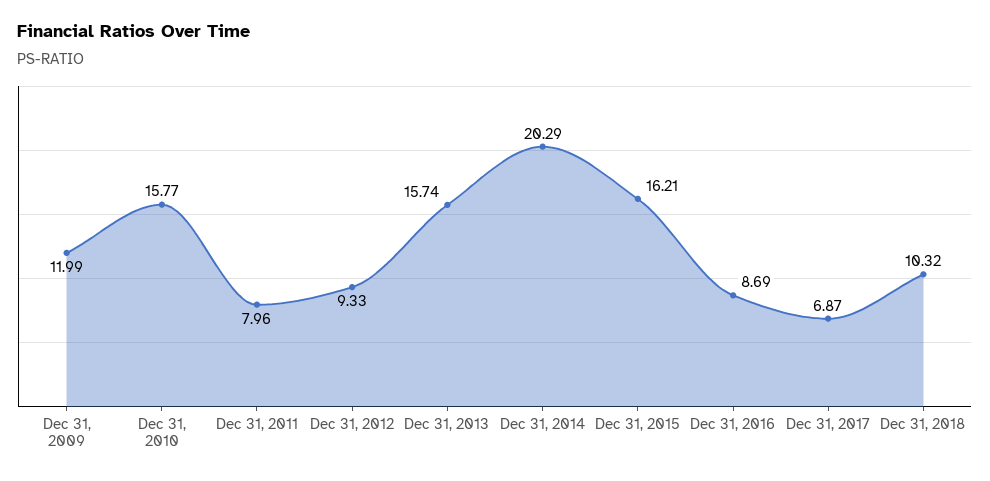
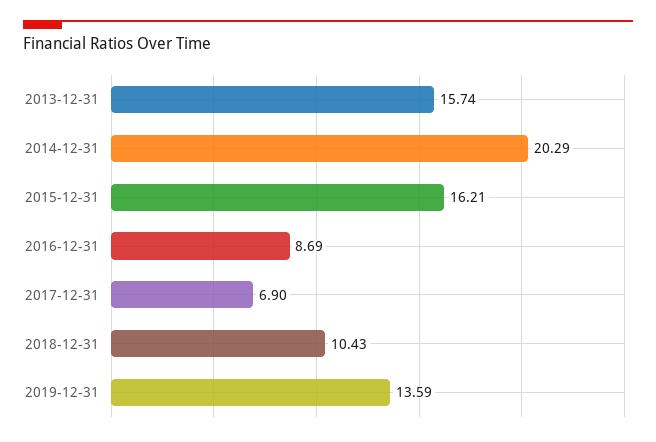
Dec 31, 2009: 11.99 -> none
Dec 31, 2010: 15.77 -> none
Dec 31, 2011: 7.96 -> none
Dec 31, 2012: 9.33 -> none
Dec 31, 2017: 6.87 -> 6.9
Dec 31, 2018: 10.32 -> 10.43
2019-12-31: none -> 13.59

